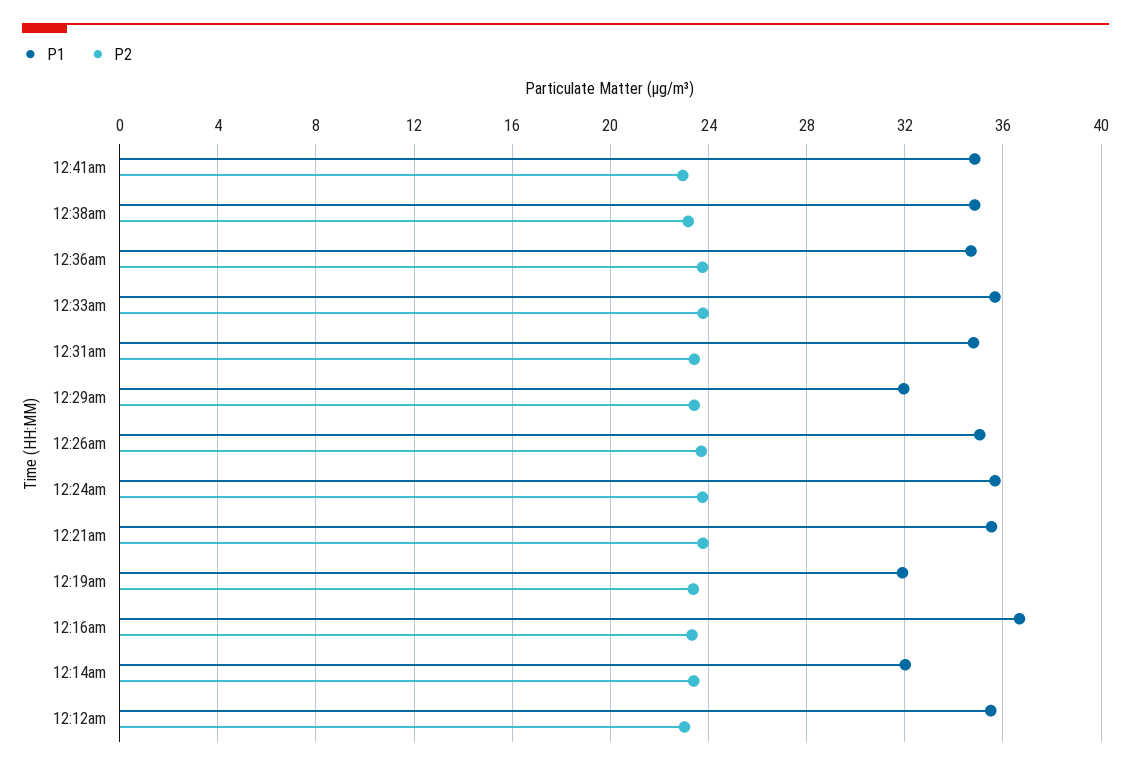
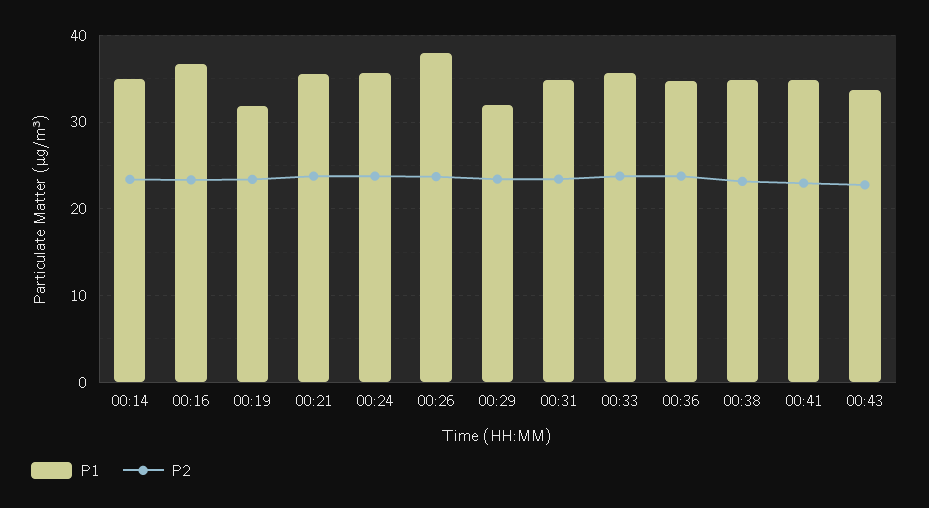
P1, 12:26am: 35 -> 38
P1, 12:14am: 32 -> 35
P1, 12:12am: 35.5 -> none
P2, 12:12am: 23 -> none
P1, 00:43: none -> 34
P2, 00:43: none -> 23

